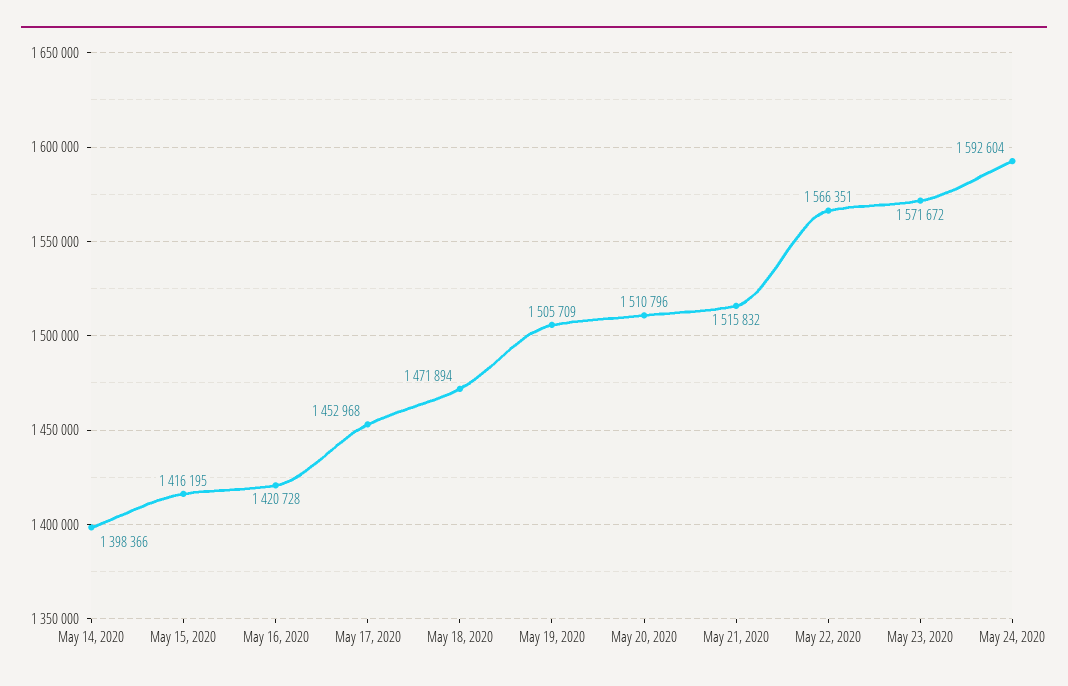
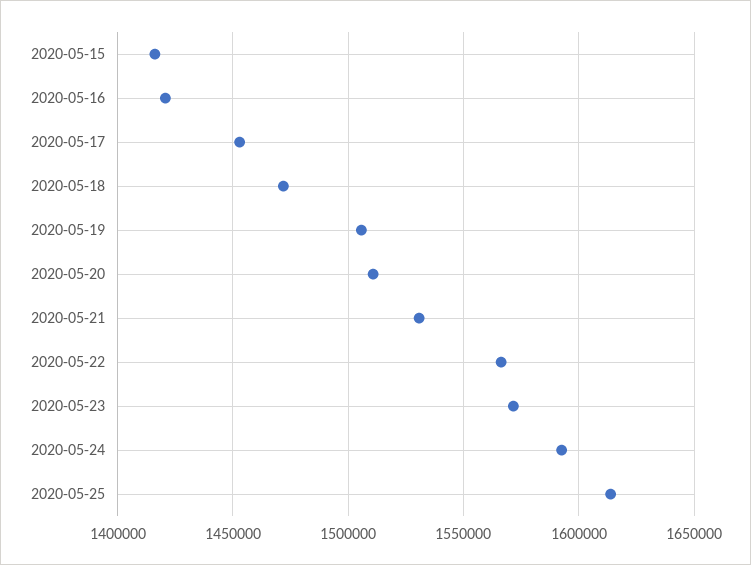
May 14, 2020: 1398366 -> none
May 21, 2020: 1515832 -> 1530000
2020-05-25: none -> 1615000

